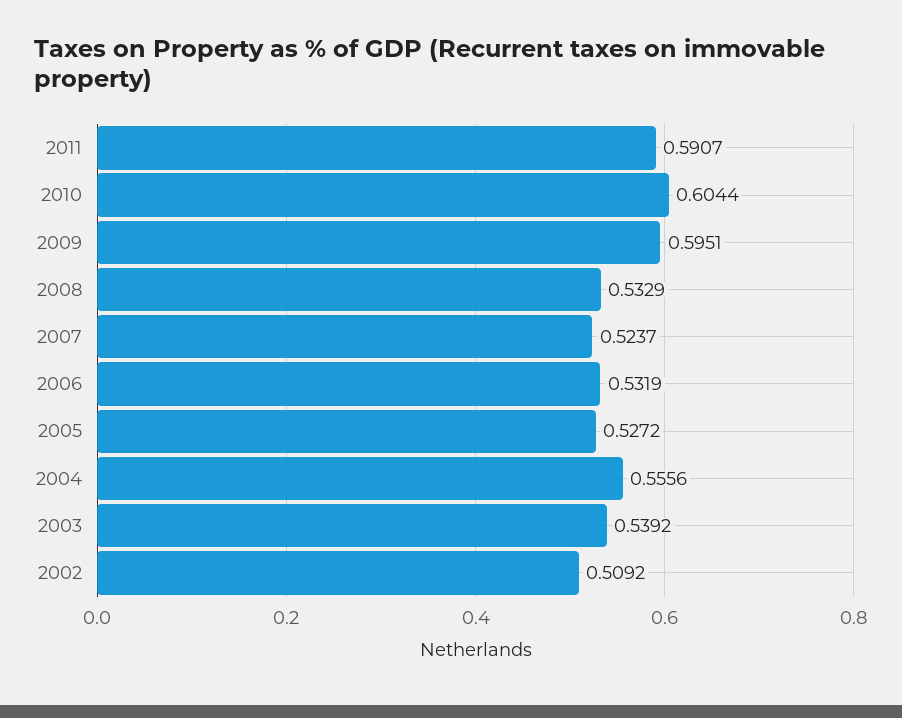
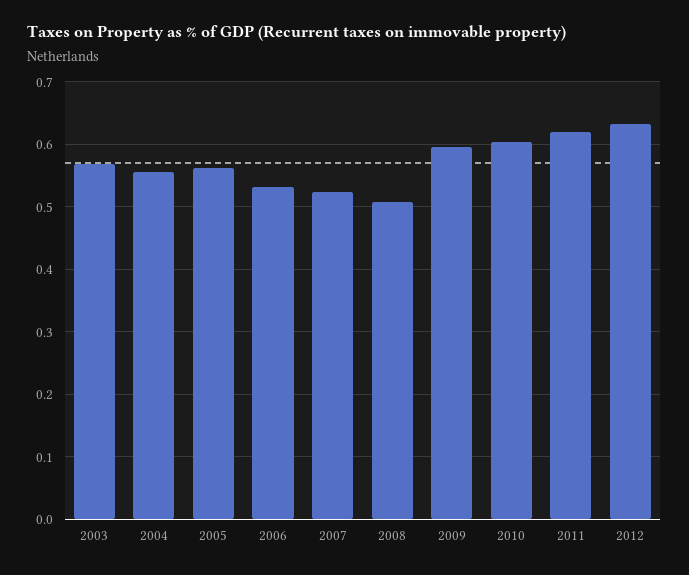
2011: 0.5907 -> 0.62
2008: 0.5329 -> 0.51
2005: 0.5272 -> 0.56
2003: 0.5392 -> 0.57
2002: 0.5092 -> none
2012: none -> 0.63

